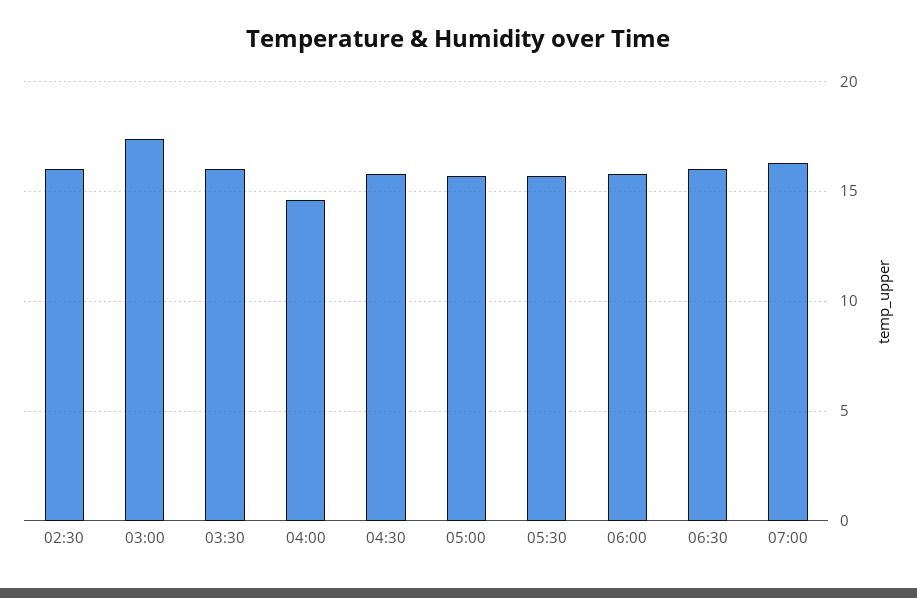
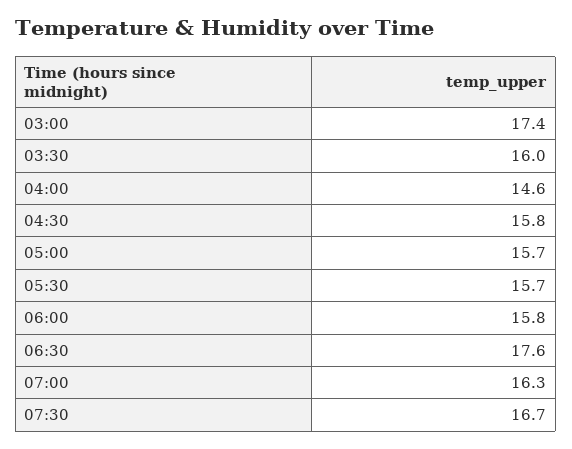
02:30: 16 -> none
06:30: 16 -> 17.6
07:30: none -> 16.7

